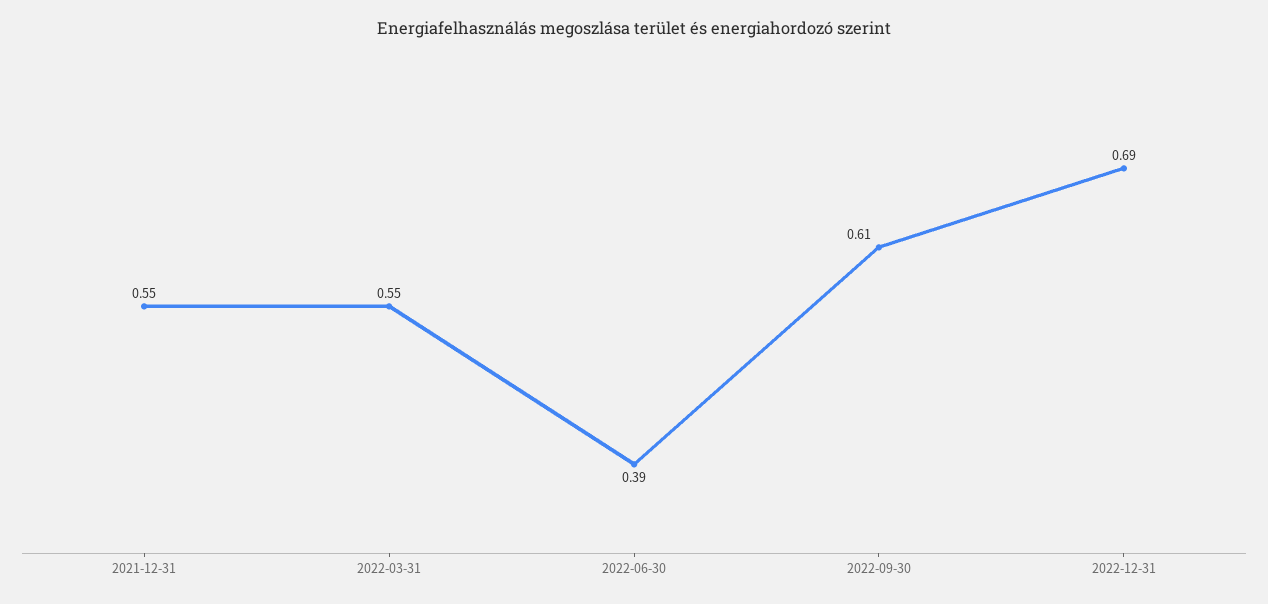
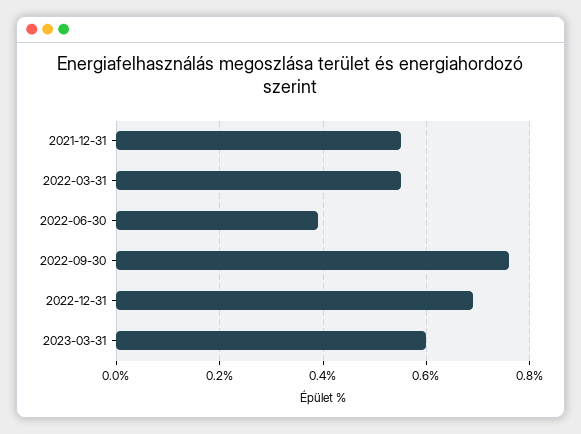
2022-09-30: 0.61 -> 0.75
2023-03-31: none -> 0.6

